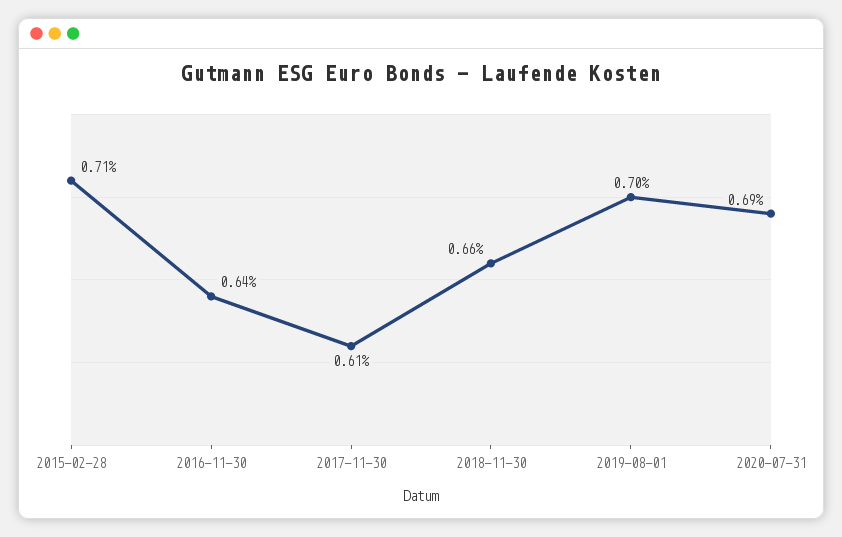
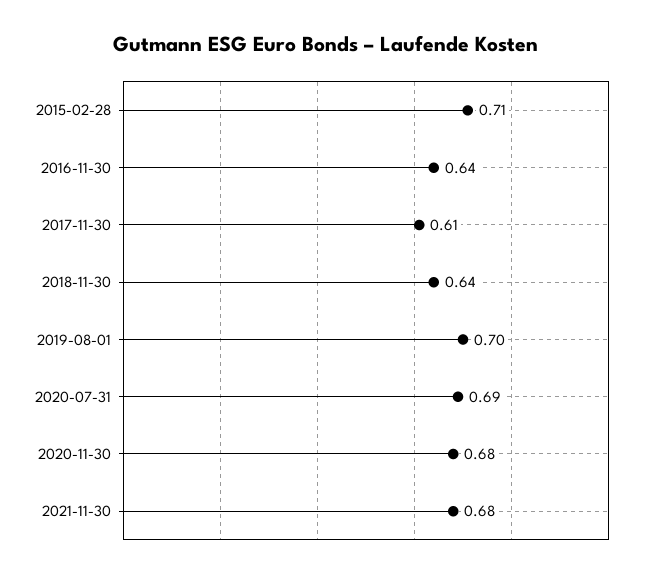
2018-11-30: 0.66 -> 0.64
2020-11-30: none -> 0.68
2021-11-30: none -> 0.68

